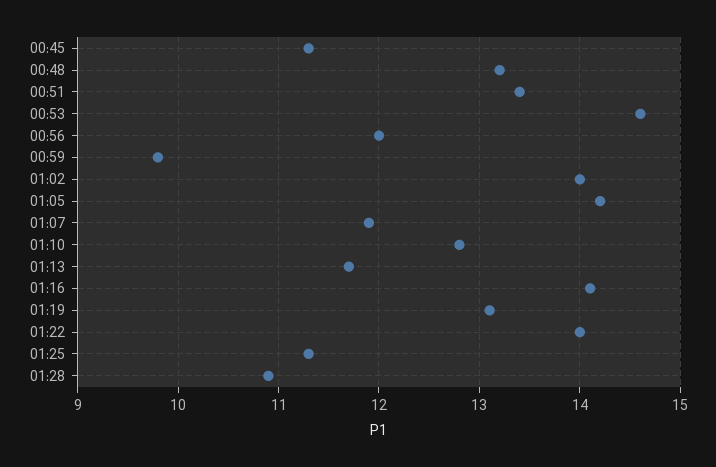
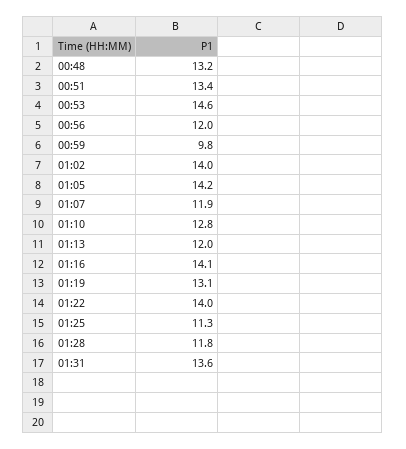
00:45: 11.3 -> none
01:13: 11.7 -> 12
01:28: 10.9 -> 11.8
01:31: none -> 13.6

